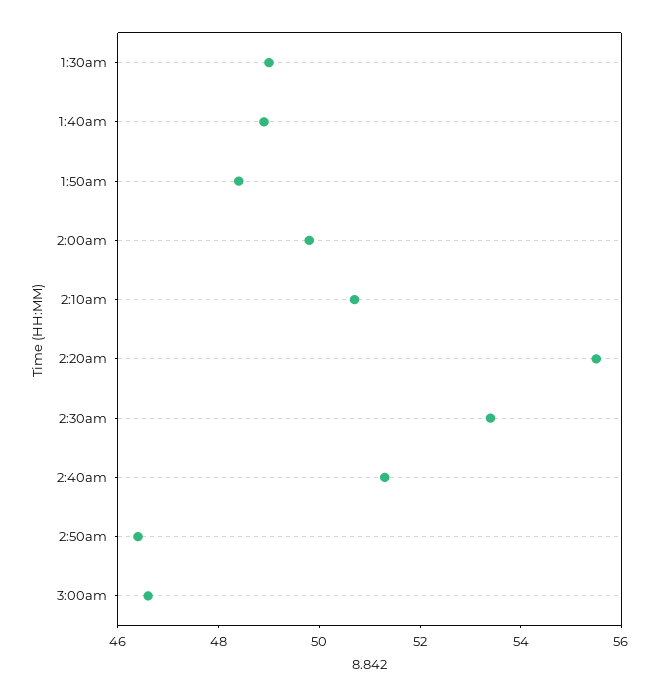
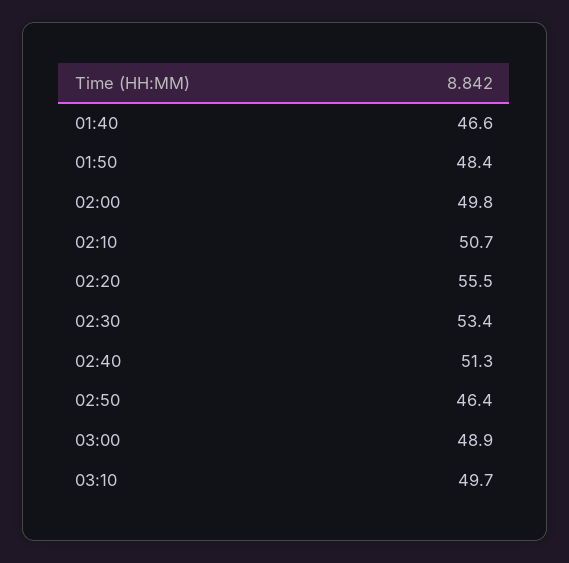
1:30am: 49 -> none
1:40am: 49 -> 46.6
3:00am: 46.5 -> 48.9
03:10: none -> 49.7

